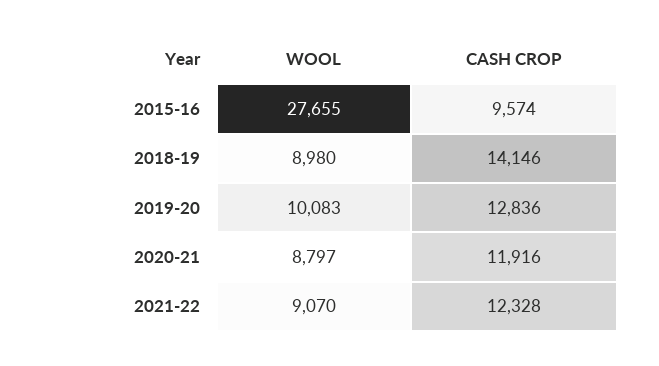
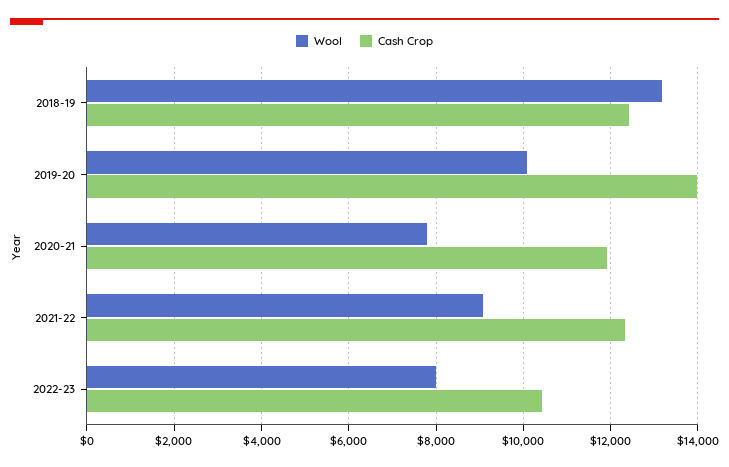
WOOL, 2015-16: 27655 -> none
CASH CROP, 2015-16: 9574 -> none
WOOL, 2018-19: 8980 -> 13200
CASH CROP, 2018-19: 14146 -> 12400
CASH CROP, 2019-20: 12836 -> 14000
WOOL, 2020-21: 8797 -> 7800
WOOL, 2022-23: none -> 8000
CASH CROP, 2022-23: none -> 10400

